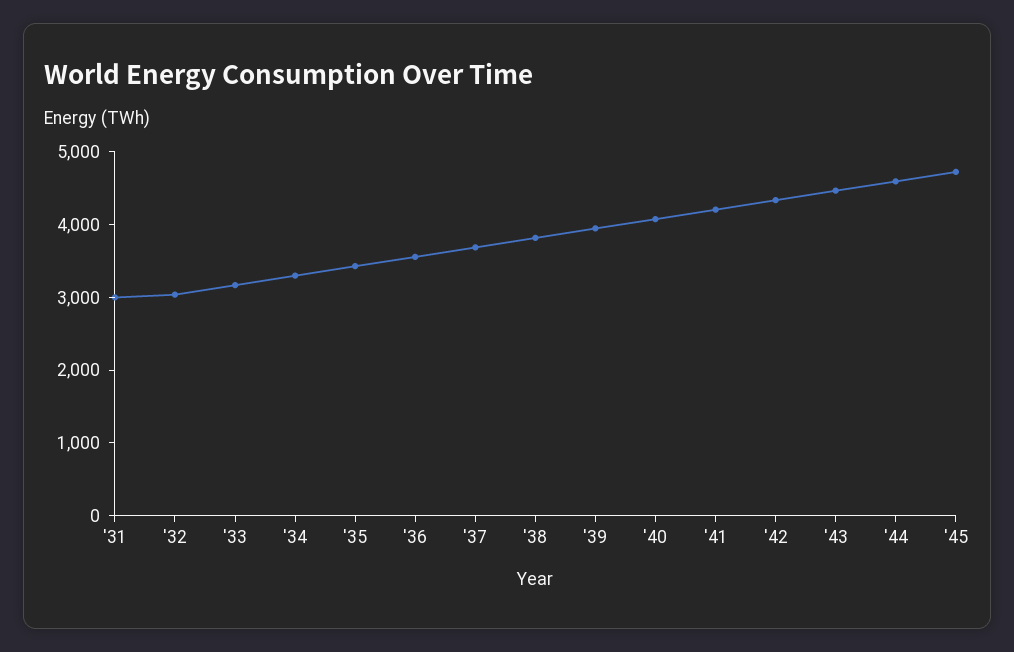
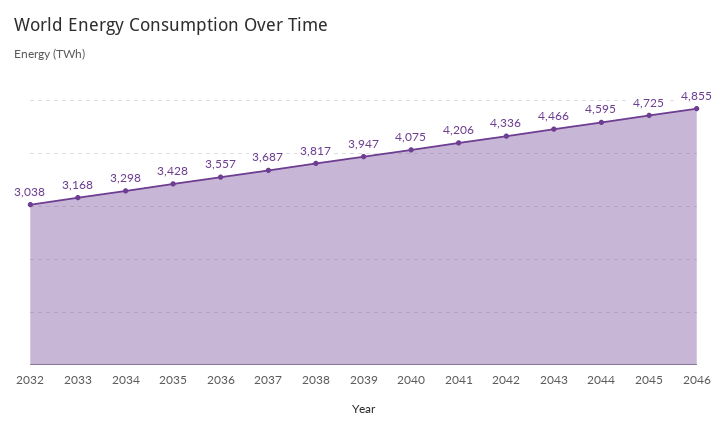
'31: 3000 -> none
2046: none -> 4855

